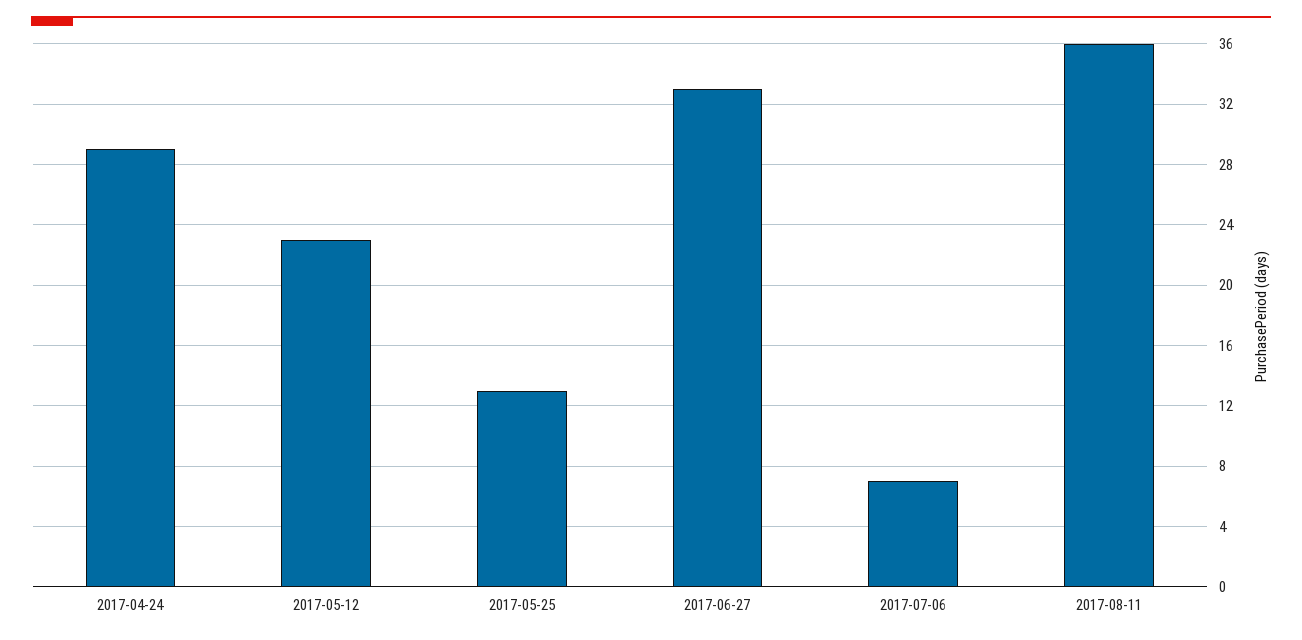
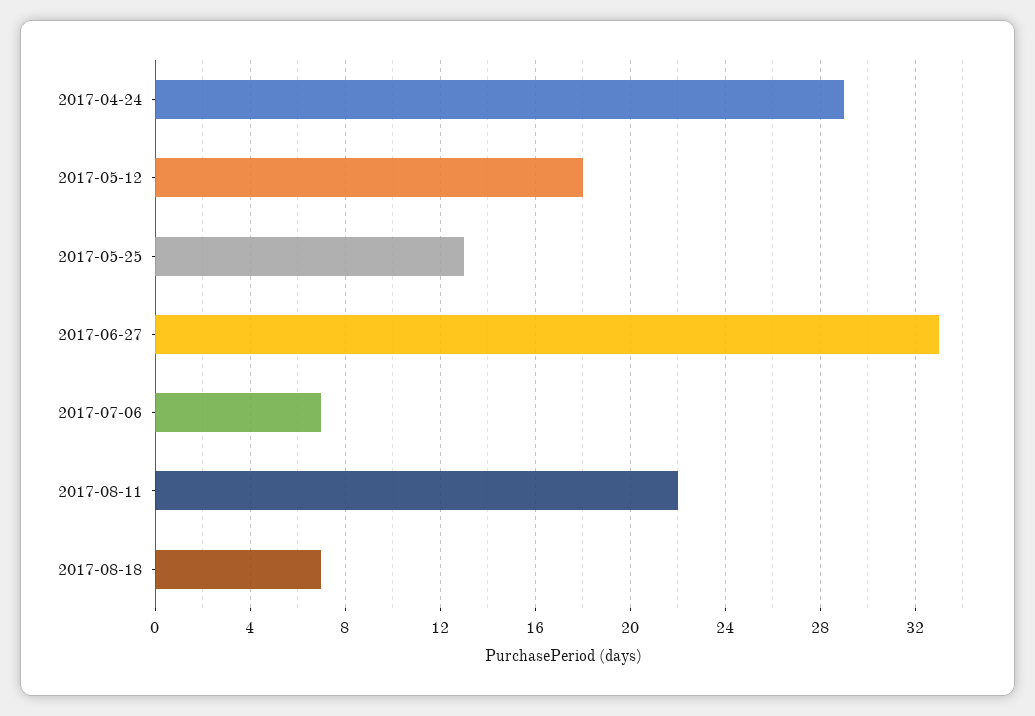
2017-05-12: 23 -> 18
2017-08-11: 36 -> 22
2017-08-18: none -> 7

